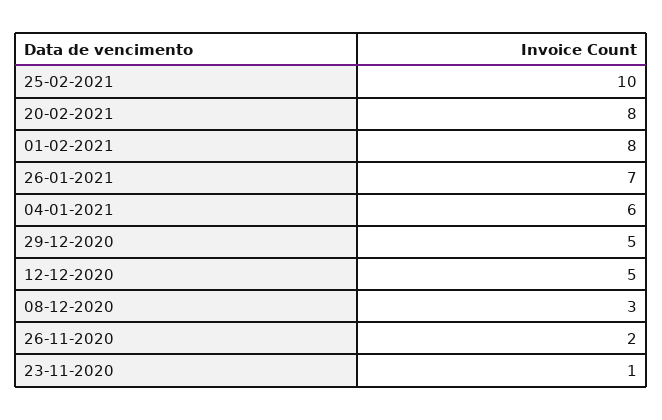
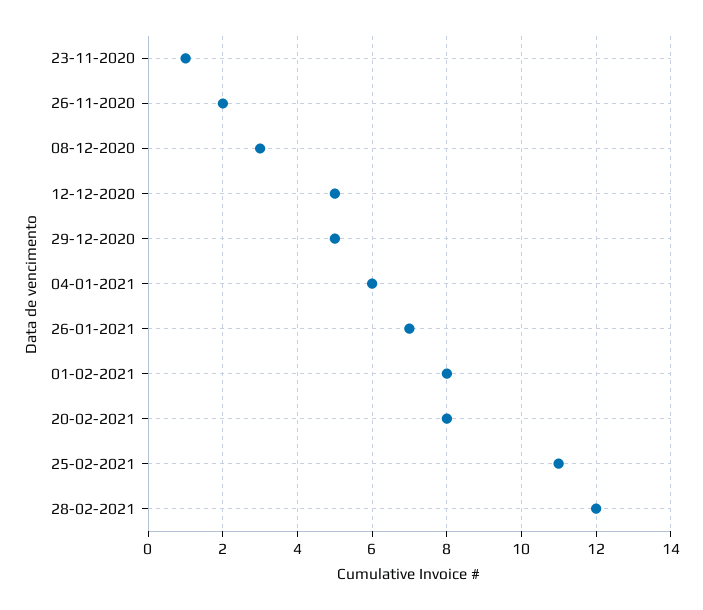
25-02-2021: 10 -> 11
28-02-2021: none -> 12

